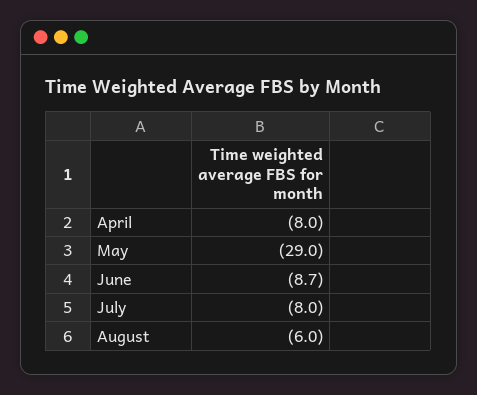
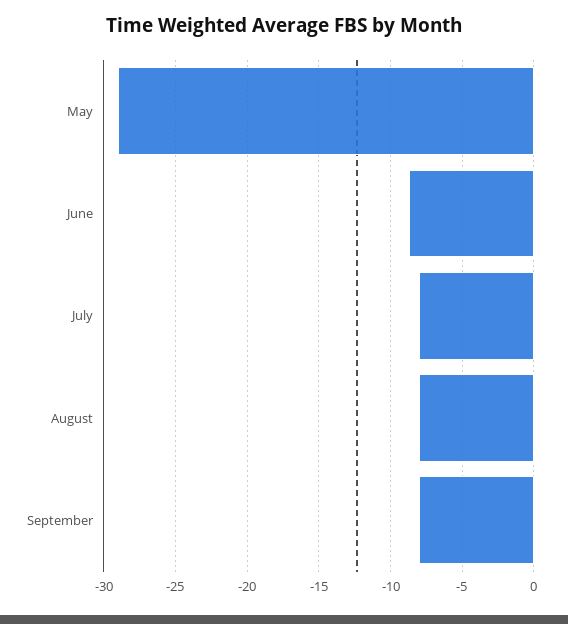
April: -8 -> none
August: -6 -> -8
September: none -> -8

